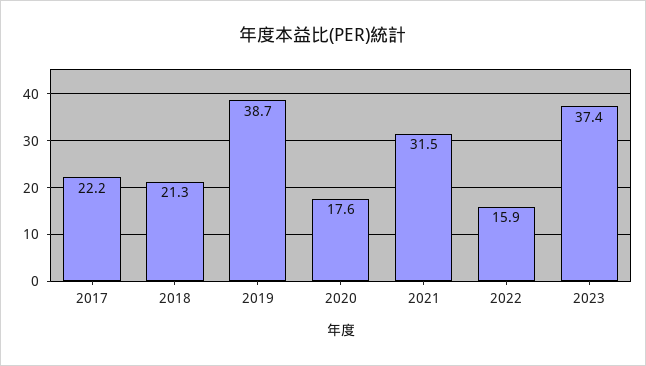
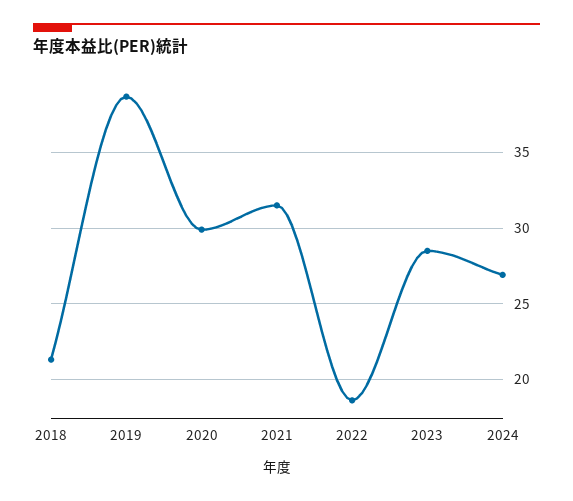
2017: 22.2 -> none
2020: 17.6 -> 30
2022: 15.9 -> 18.5
2023: 37.4 -> 28.5
2024: none -> 27

